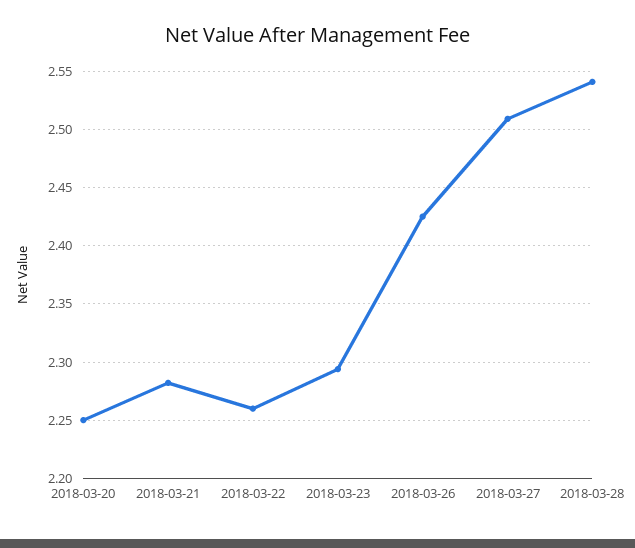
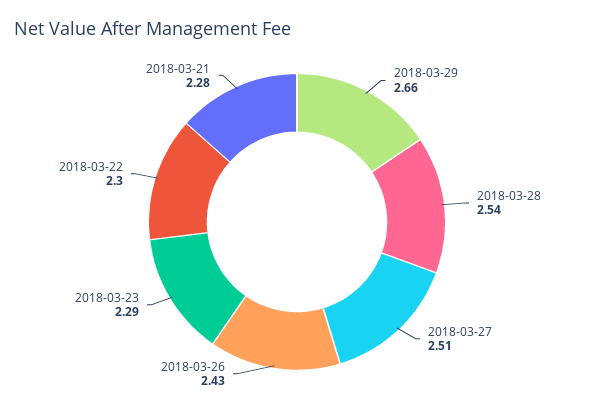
2018-03-20: 2.25 -> none
2018-03-22: 2.26 -> 2.3
2018-03-29: none -> 2.66

